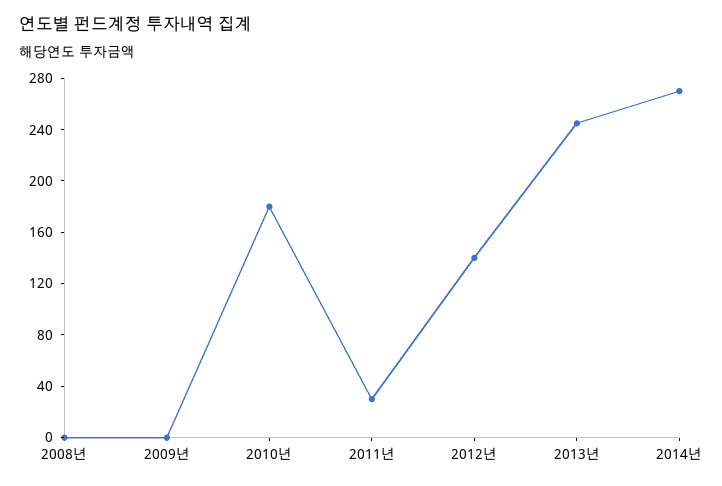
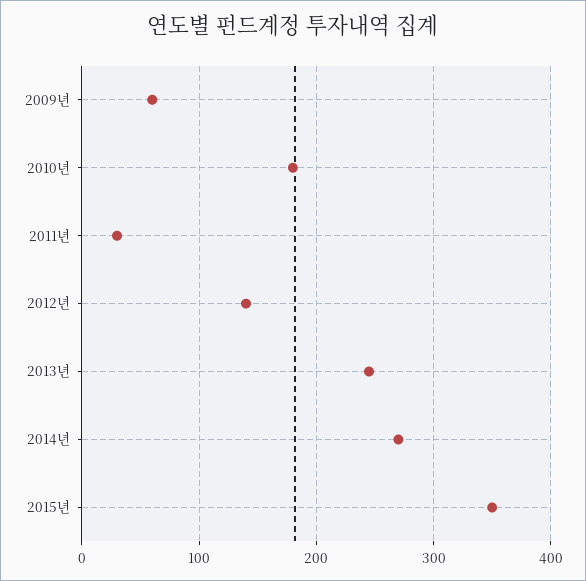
2008년: 0 -> none
2009년: 0 -> 60
2015년: none -> 350

